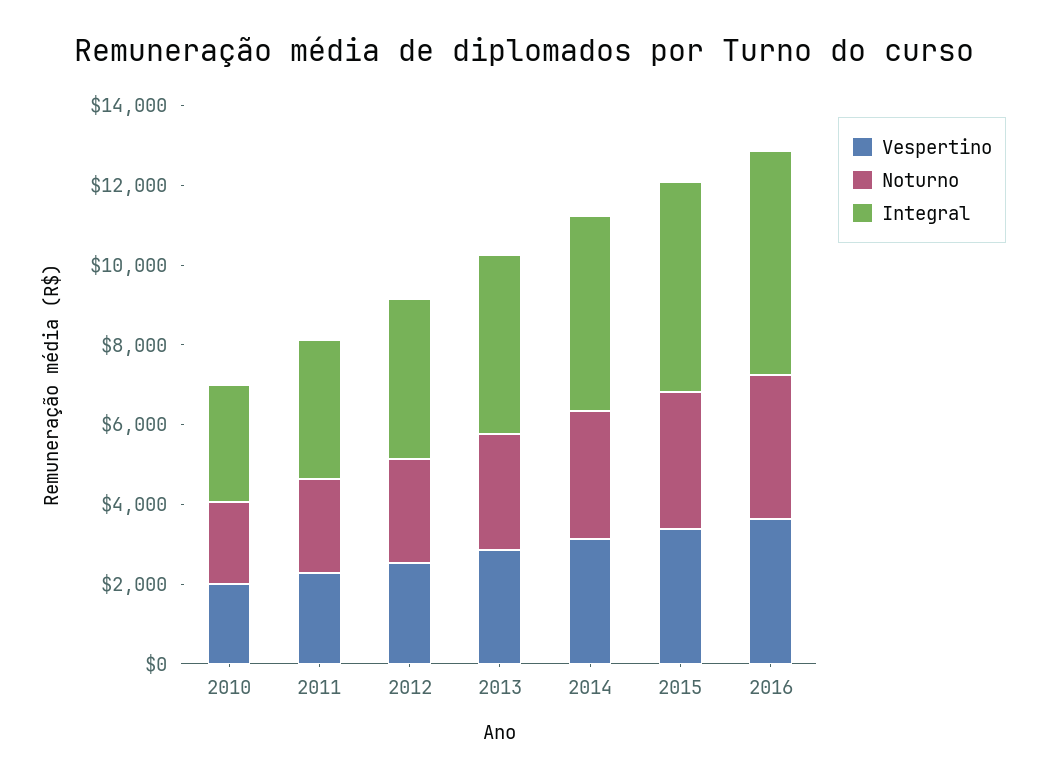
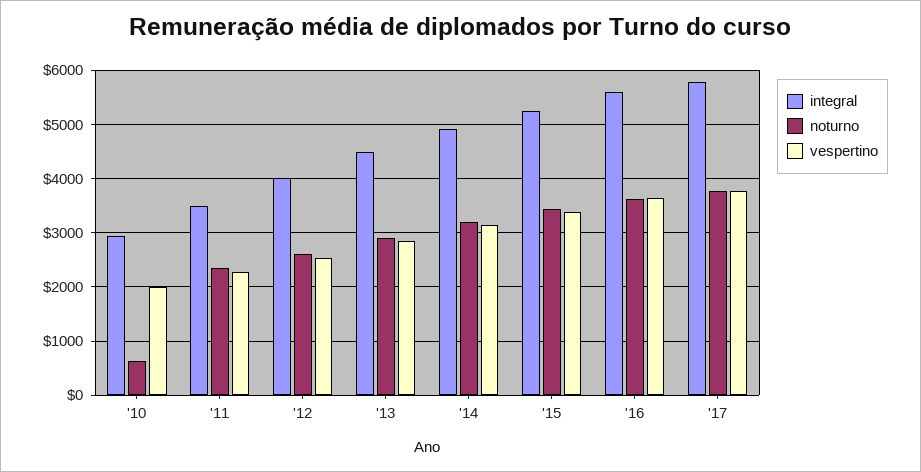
Noturno, 2010: 2000 -> 600
Integral, '17: none -> 5800
Noturno, '17: none -> 3800
Vespertino, '17: none -> 3800

